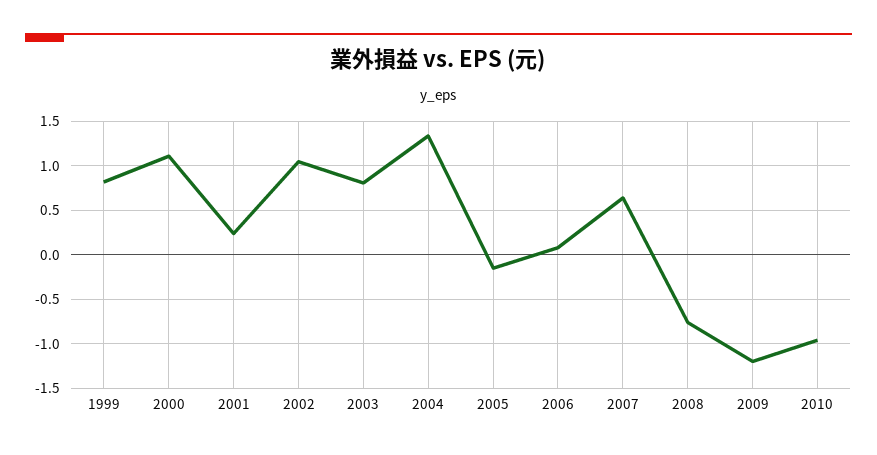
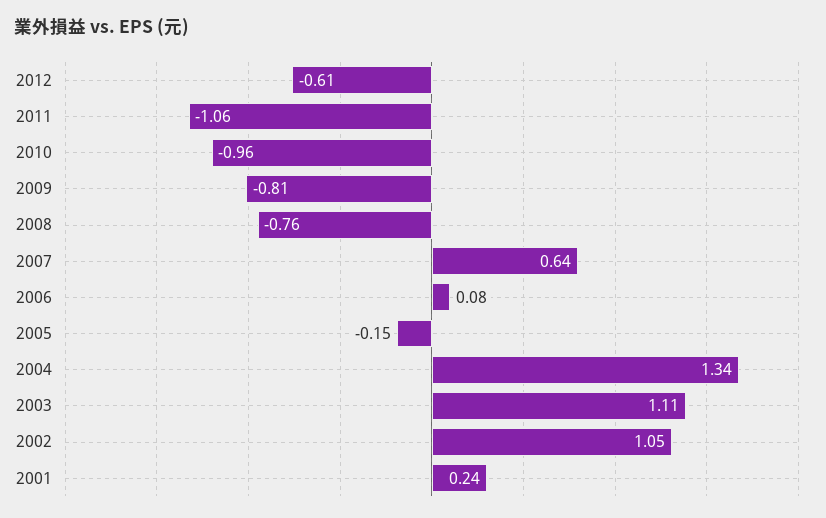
1999: 0.8 -> none
2000: 1.1 -> none
2003: 0.8 -> 1.11
2009: -1.2 -> -0.81
2012: none -> -0.61
2011: none -> -1.06

